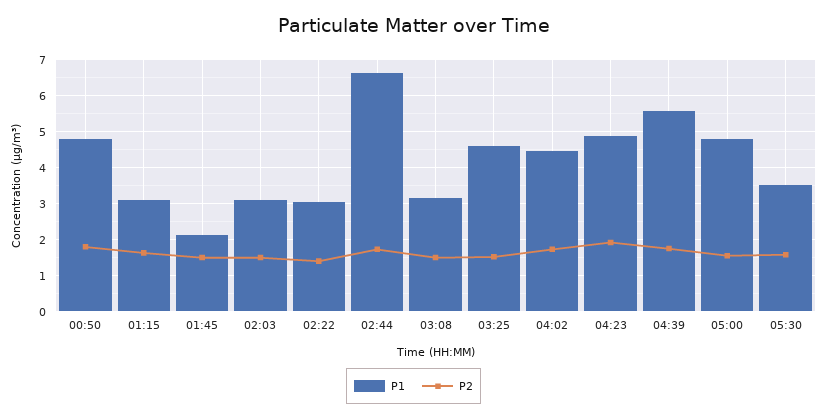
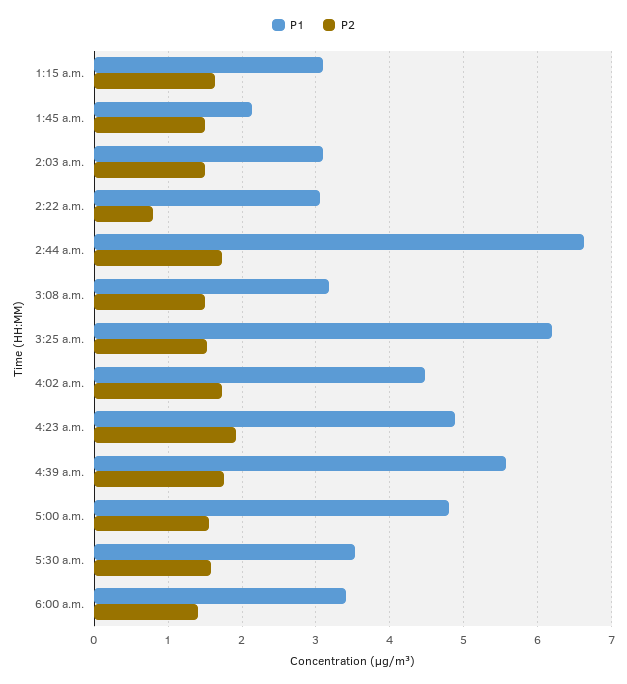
P1, 00:50: 4.8 -> none
P2, 00:50: 1.8 -> none
P2, 02:22: 1.4 -> 0.8
P1, 03:25: 4.6 -> 6.2
P1, 6:00 a.m.: none -> 3.4
P2, 6:00 a.m.: none -> 1.4

